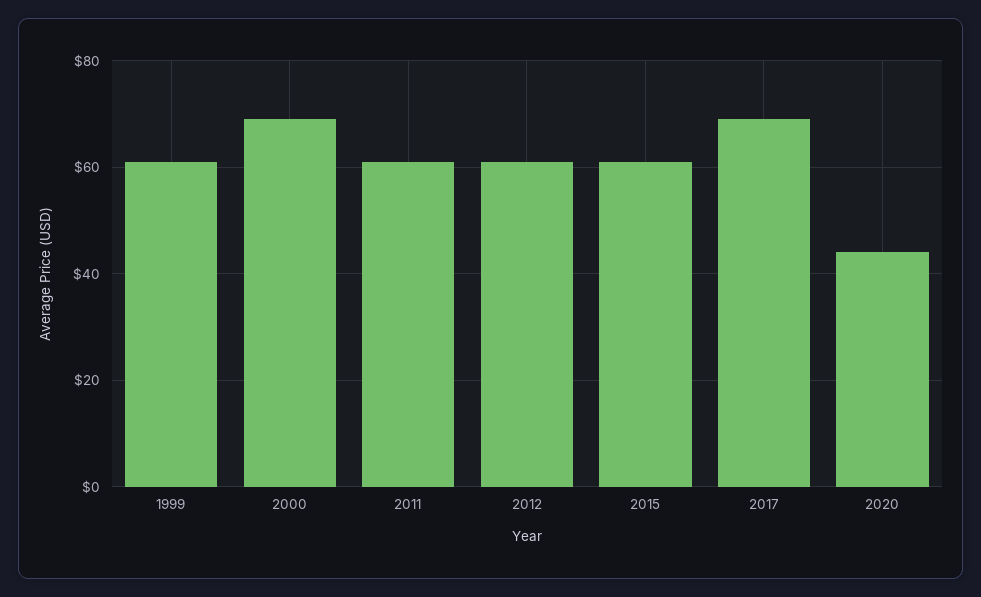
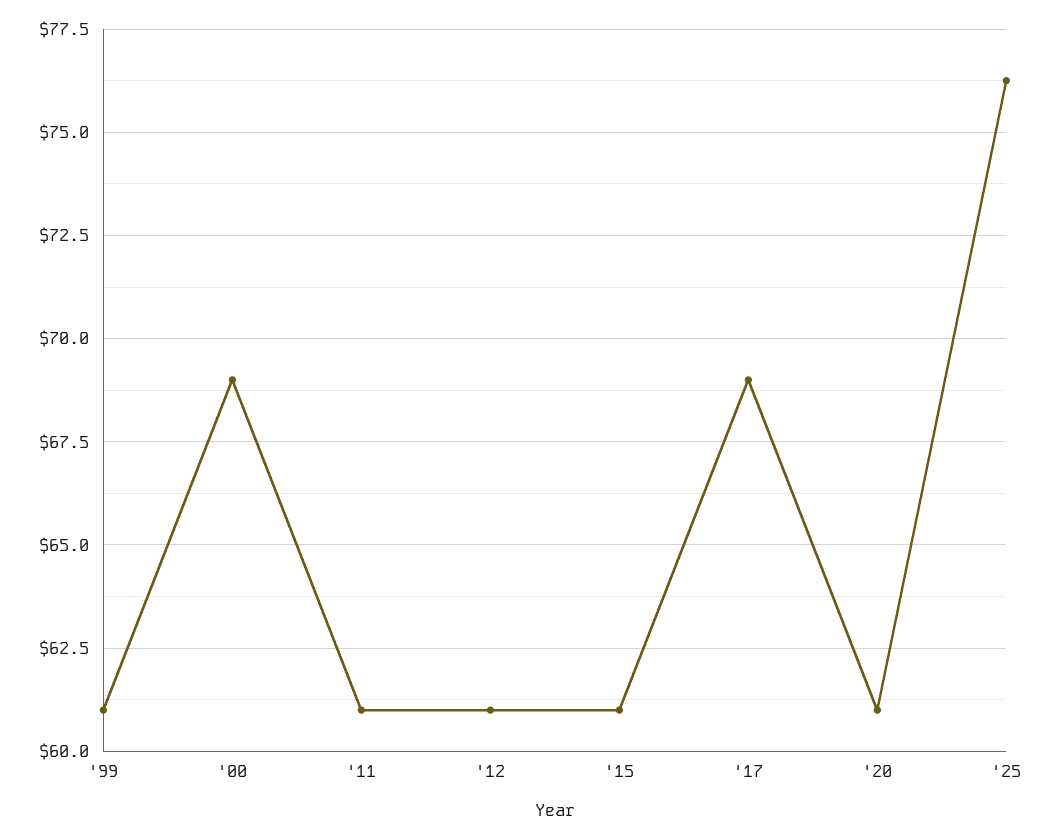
2020: 45 -> 61
'25: none -> 76.25

